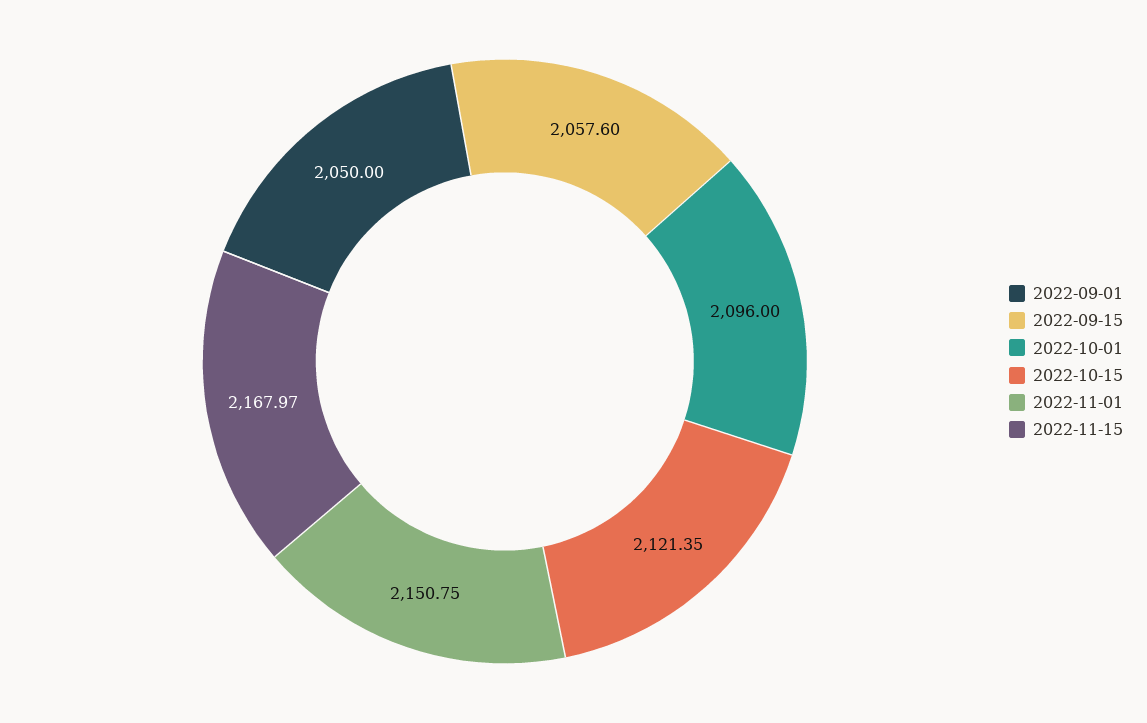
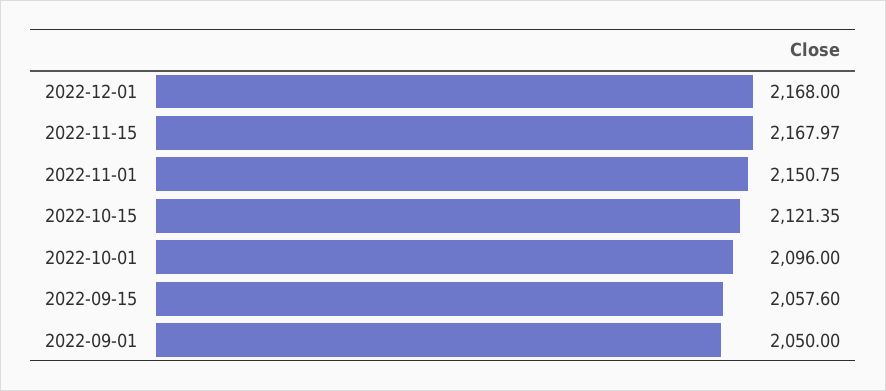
2022-12-01: none -> 2168

